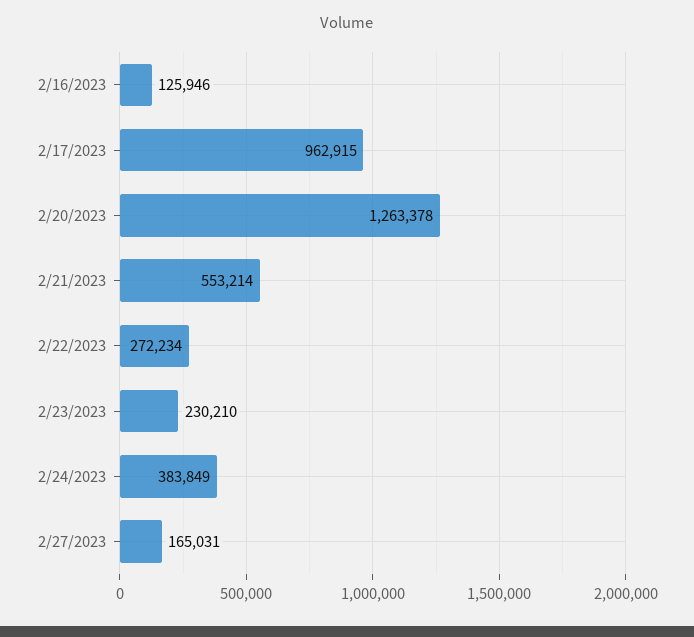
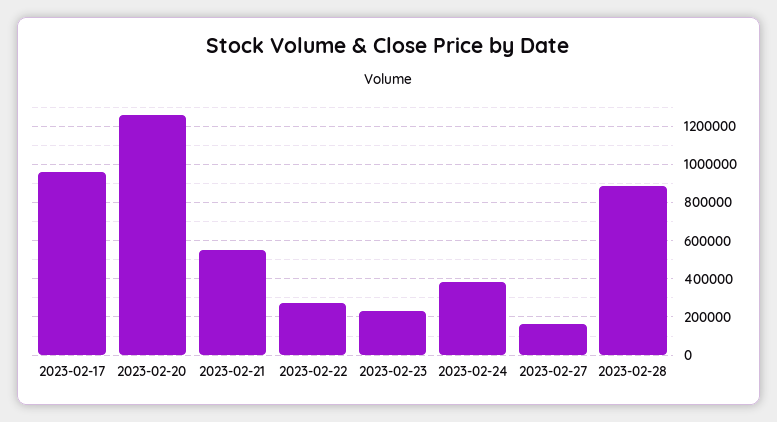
2/16/2023: 125946 -> none
2023-02-28: none -> 900000

